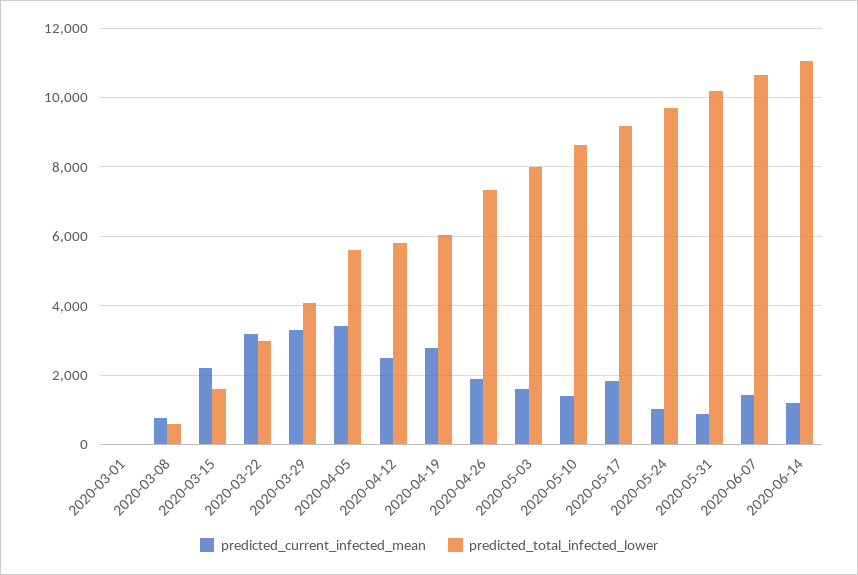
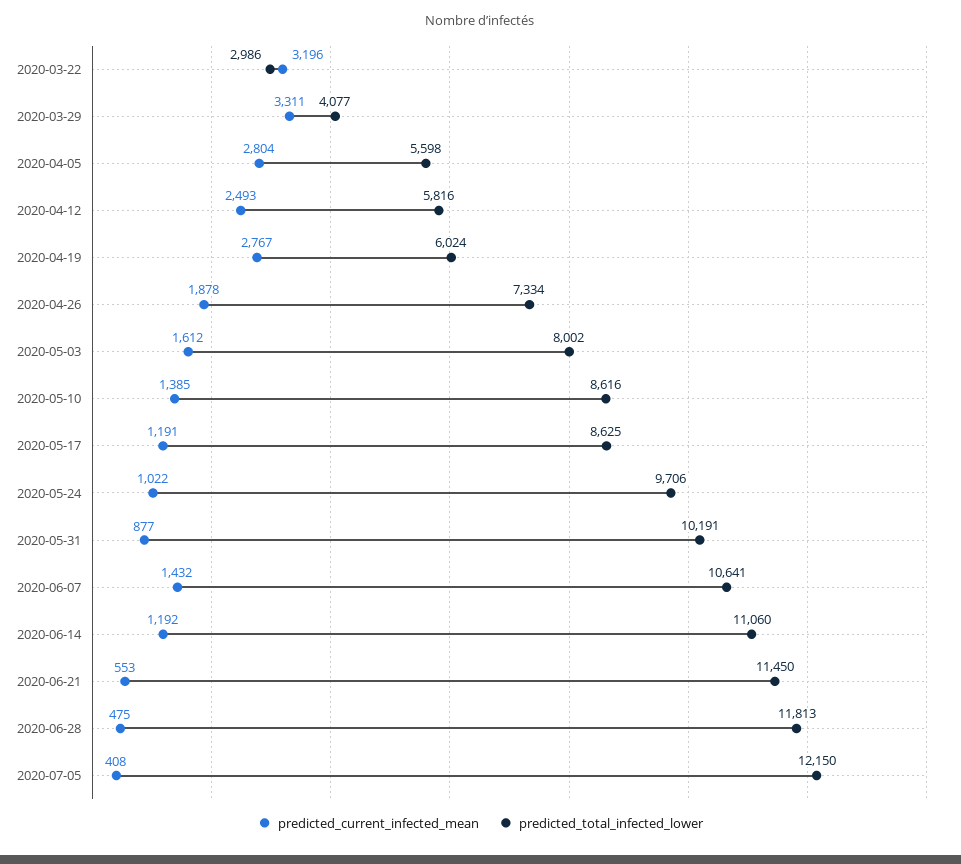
predicted_current_infected_mean, 2020-03-01: 0 -> none
predicted_total_infected_lower, 2020-03-01: 0 -> none
predicted_current_infected_mean, 2020-03-08: 800 -> none
predicted_total_infected_lower, 2020-03-08: 600 -> none
predicted_current_infected_mean, 2020-03-15: 2200 -> none
predicted_total_infected_lower, 2020-03-15: 1600 -> none
predicted_current_infected_mean, 2020-04-05: 3400 -> 2804
predicted_current_infected_mean, 2020-05-17: 1800 -> 1191
predicted_total_infected_lower, 2020-05-17: 9200 -> 8625
predicted_current_infected_mean, 2020-06-21: none -> 553
predicted_total_infected_lower, 2020-06-21: none -> 11450
predicted_current_infected_mean, 2020-06-28: none -> 475
predicted_total_infected_lower, 2020-06-28: none -> 11813
predicted_current_infected_mean, 2020-07-05: none -> 408
predicted_total_infected_lower, 2020-07-05: none -> 12150

